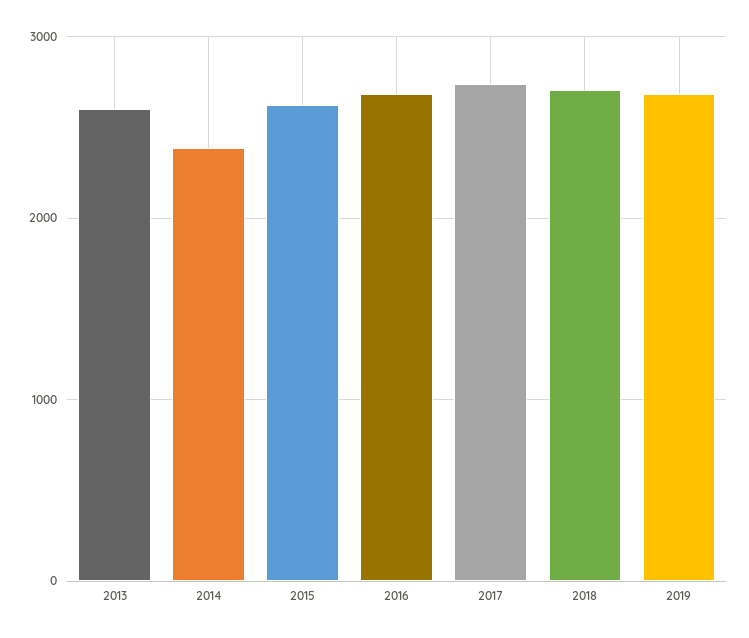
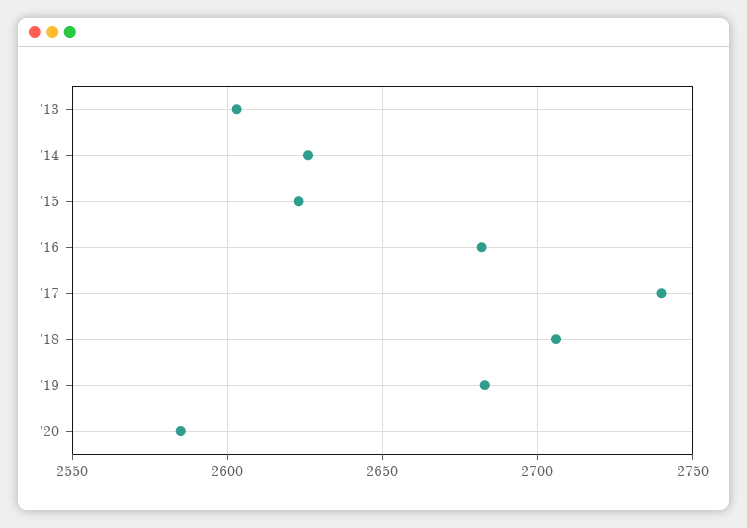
2014: 2400 -> 2625
'20: none -> 2585

